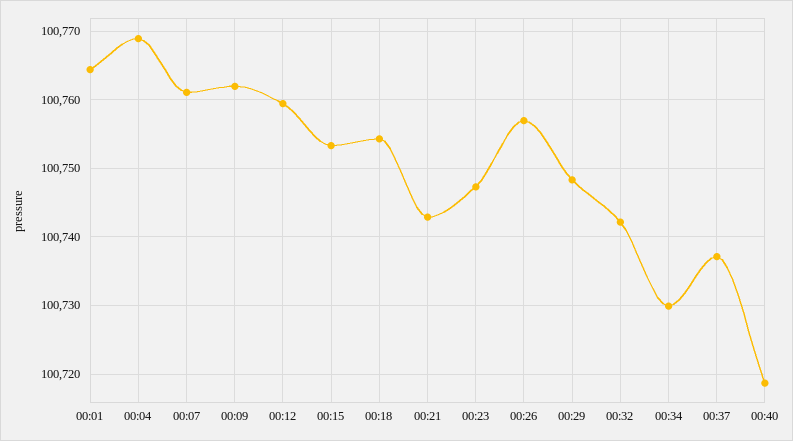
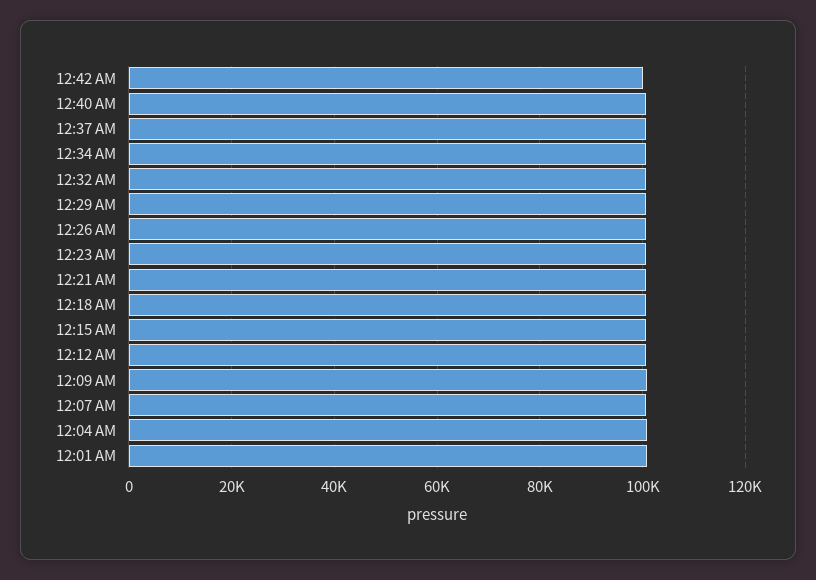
12:42 AM: none -> 100000

